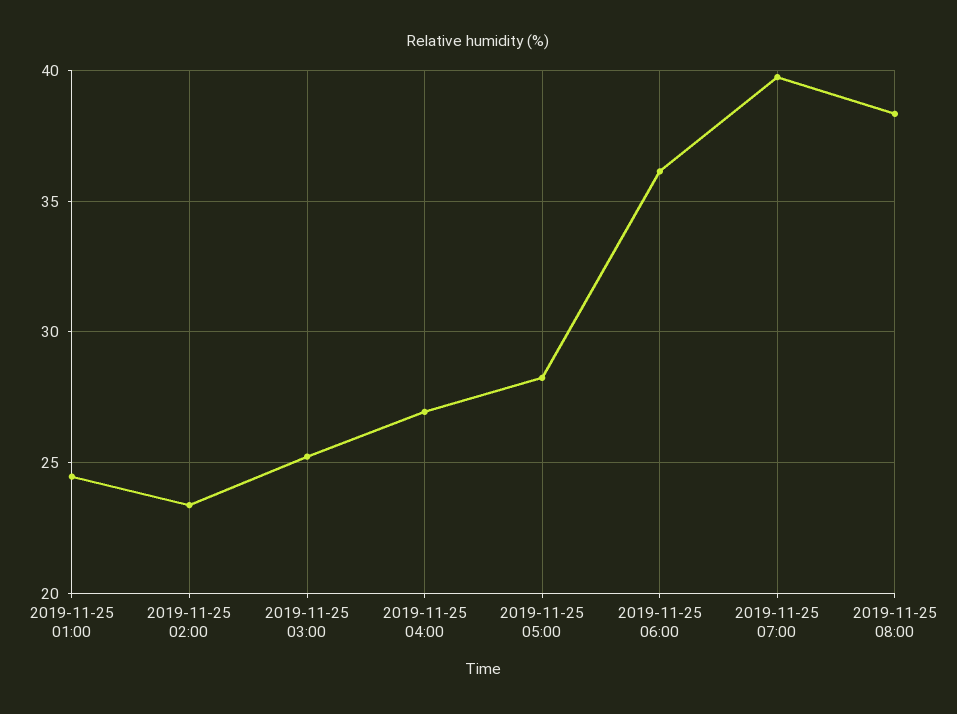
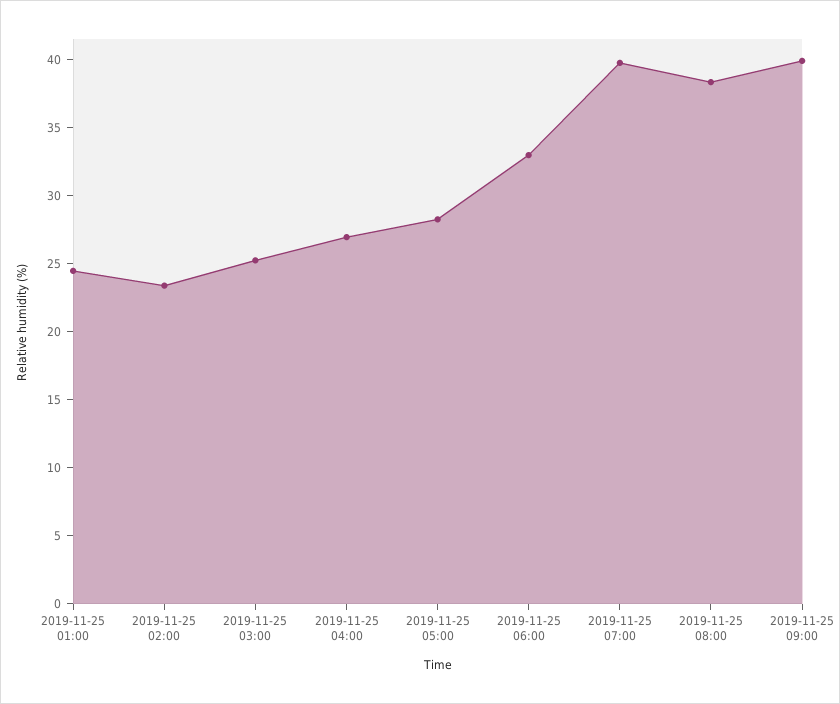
2019-11-25 06:00: 36 -> 33
2019-11-25 09:00: none -> 40

